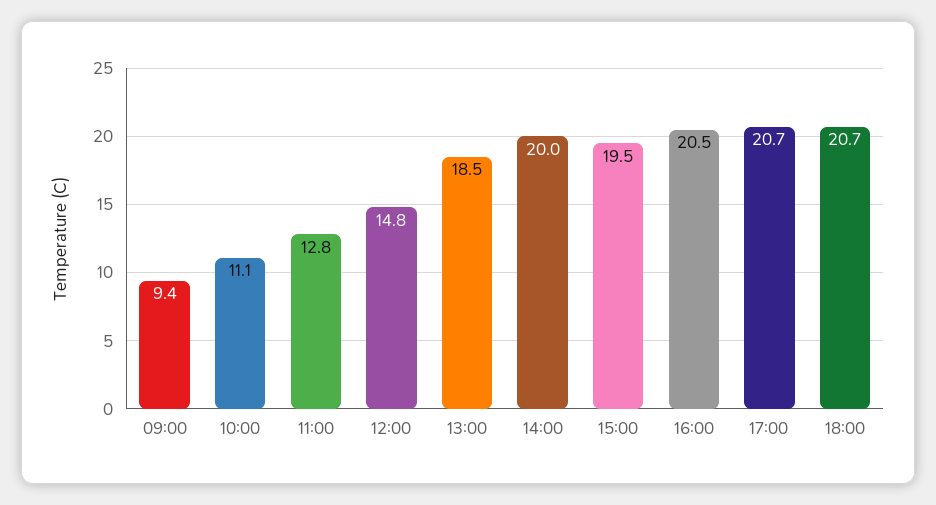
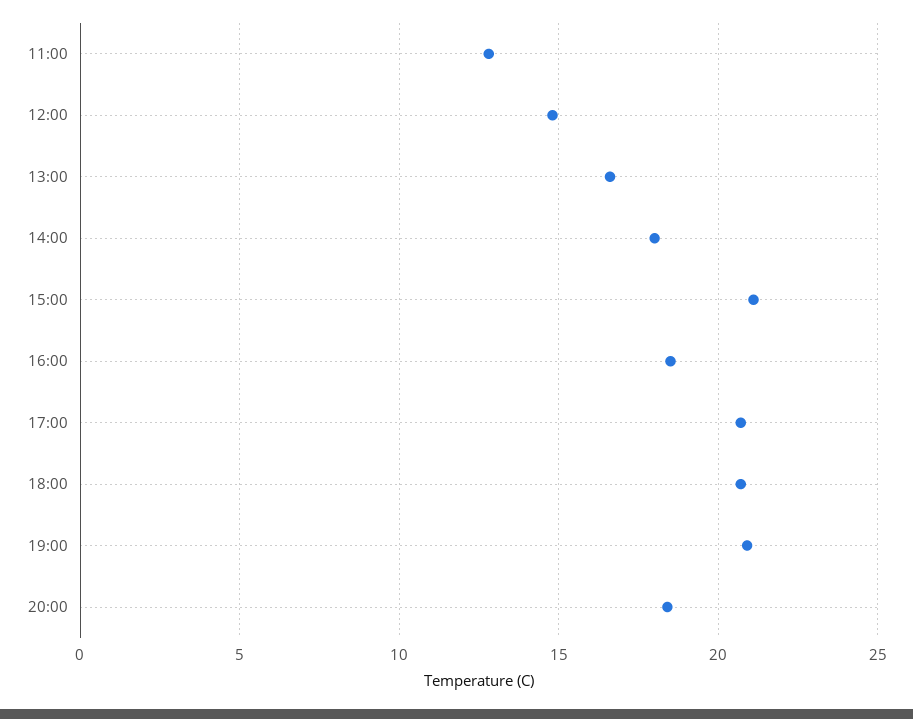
09:00: 9.4 -> none
10:00: 11.1 -> none
13:00: 18.5 -> 16.5
14:00: 20 -> 18
15:00: 19.5 -> 21
16:00: 20.5 -> 18.5
19:00: none -> 21
20:00: none -> 18.5

